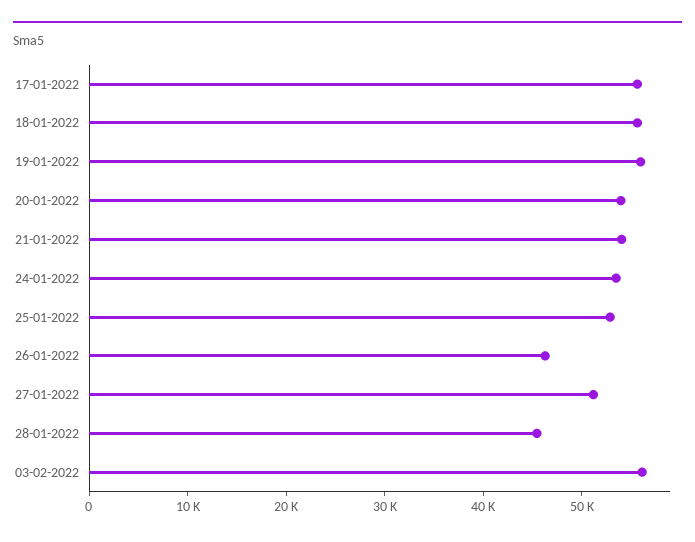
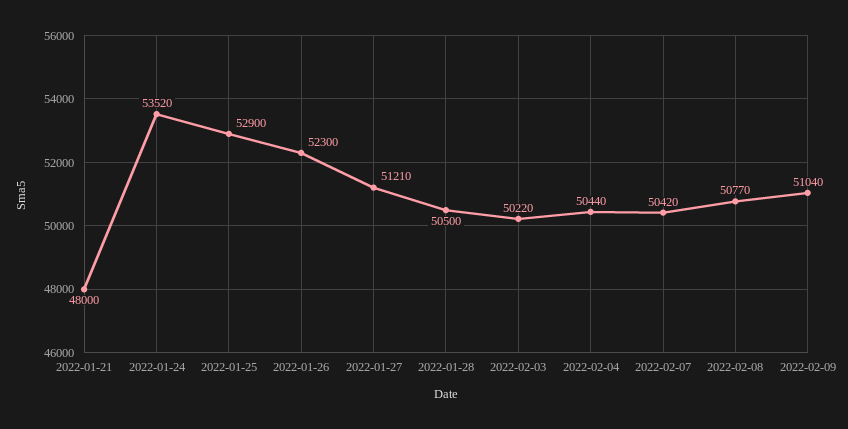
17-01-2022: 56000 -> none
18-01-2022: 56000 -> none
19-01-2022: 56000 -> none
20-01-2022: 54000 -> none
21-01-2022: 54000 -> 48000
26-01-2022: 46000 -> 52300
28-01-2022: 46000 -> 50500
03-02-2022: 56000 -> 50220
2022-02-04: none -> 50440
2022-02-07: none -> 50420
2022-02-08: none -> 50770
2022-02-09: none -> 51040

